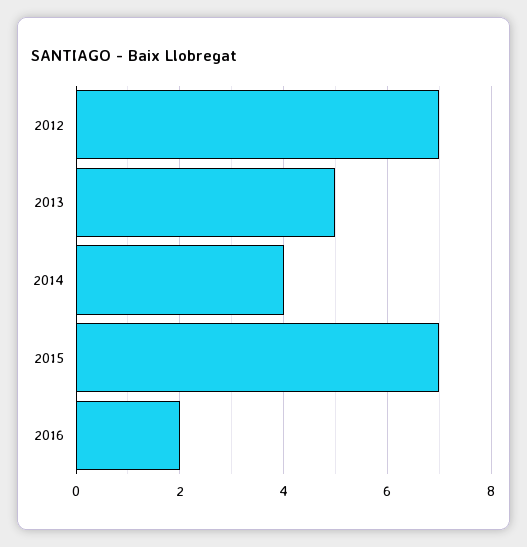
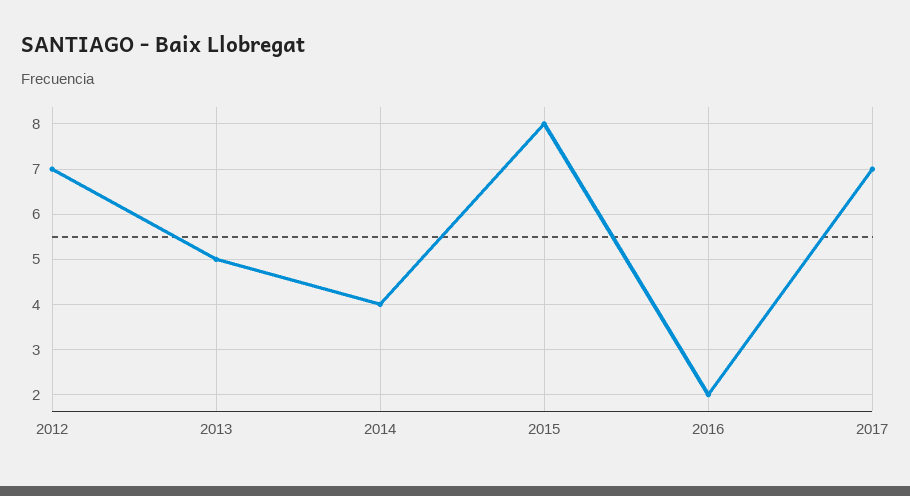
2015: 7 -> 8
2017: none -> 7

